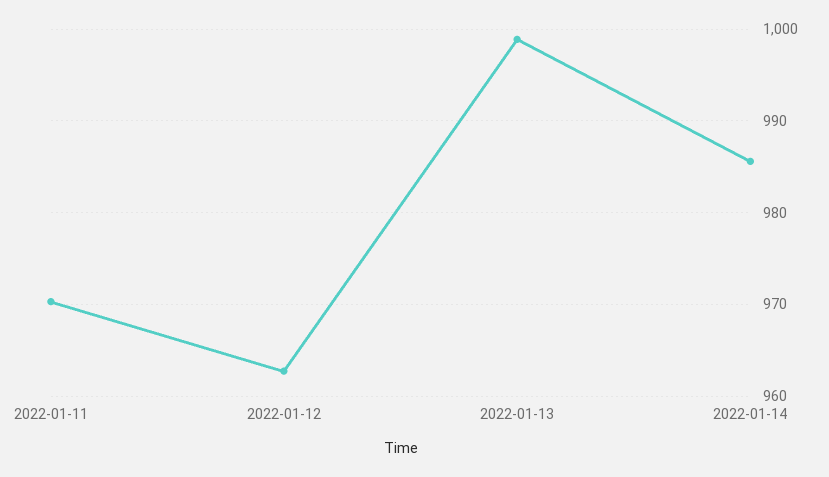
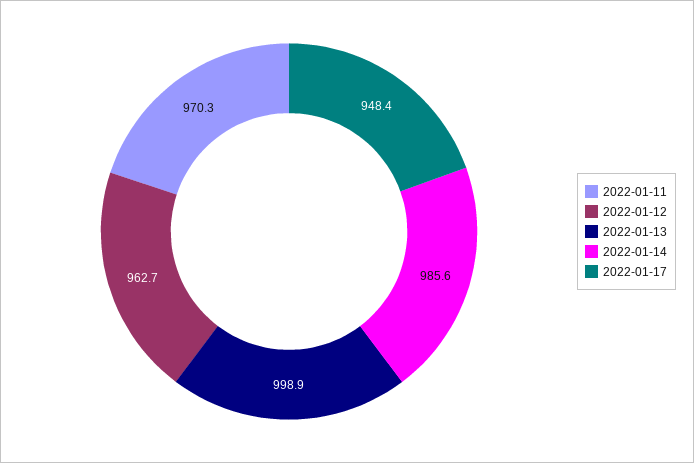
2022-01-17: none -> 948.4

